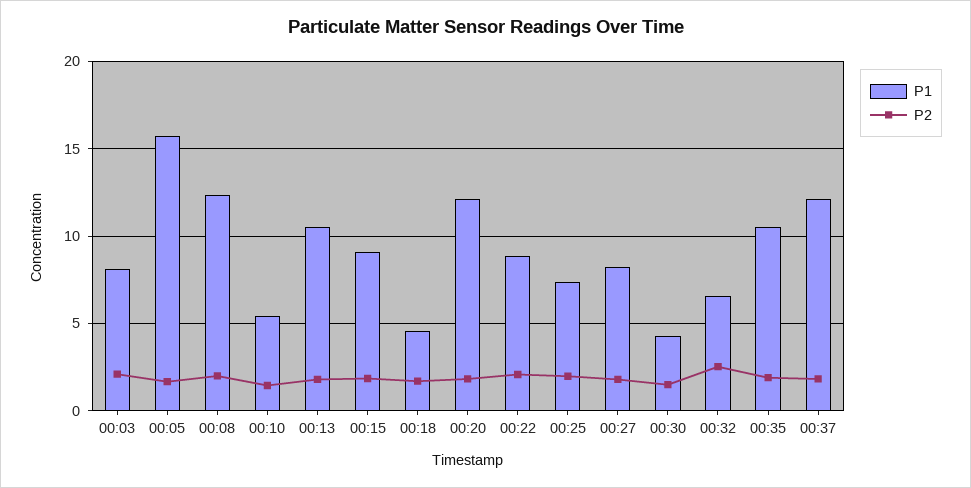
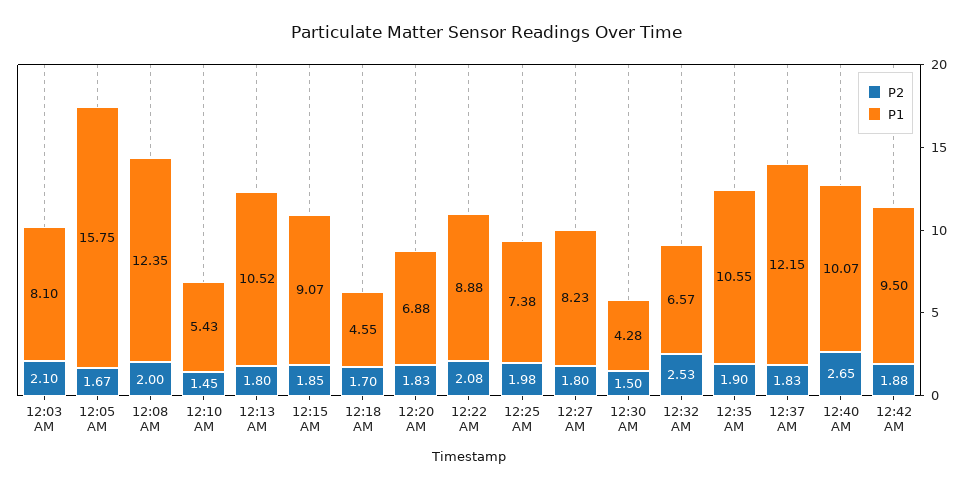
P1, 00:20: 12 -> 6.88
P2, 12:40 AM: none -> 2.65
P1, 12:40 AM: none -> 10.07
P2, 12:42 AM: none -> 1.88
P1, 12:42 AM: none -> 9.5

